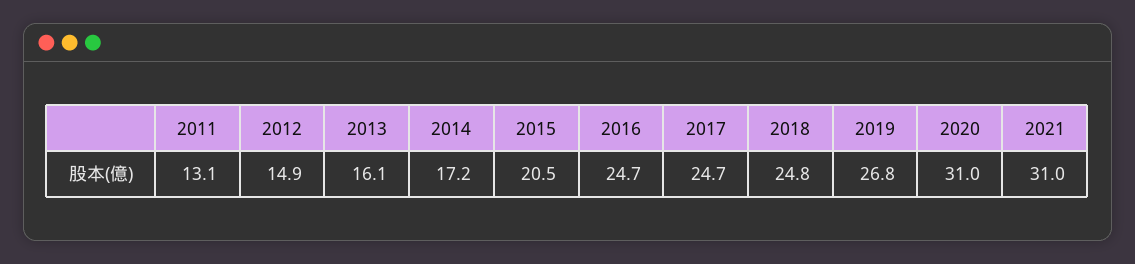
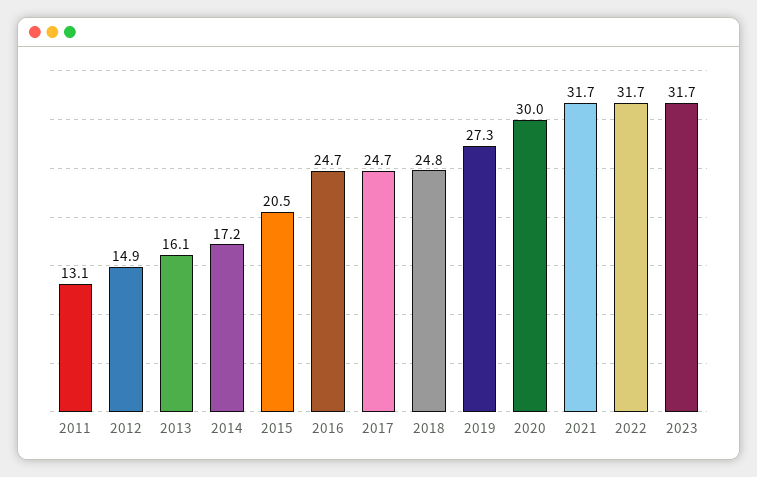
2019: 26.8 -> 27.3
2020: 31 -> 30
2021: 31 -> 31.7
2022: none -> 31.7
2023: none -> 31.7

